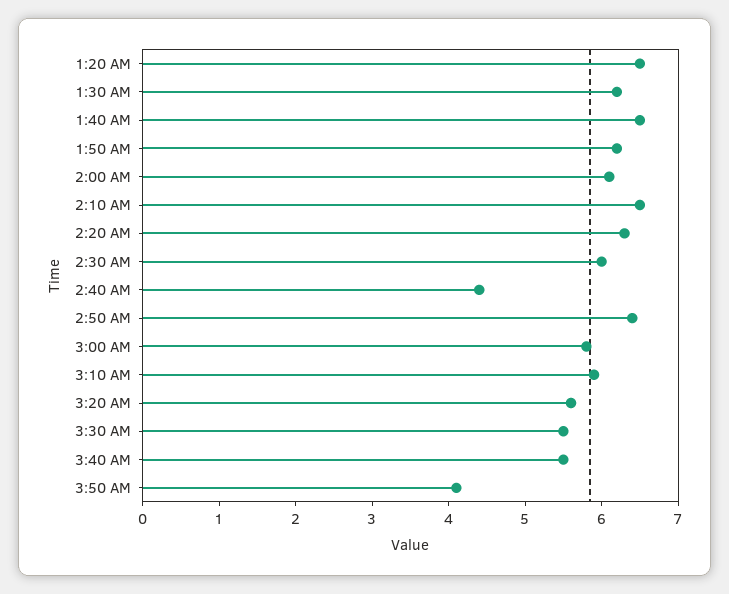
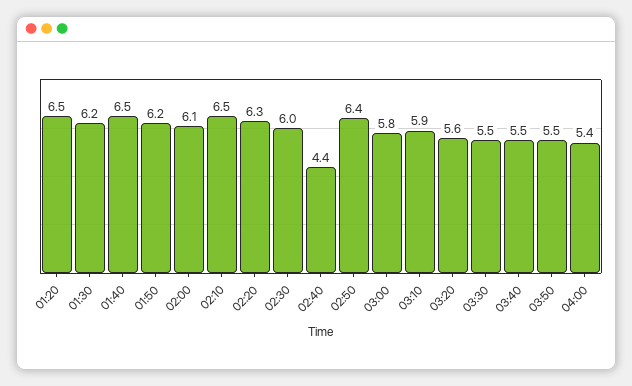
3:50 AM: 4 -> 5.5
04:00: none -> 5.4

